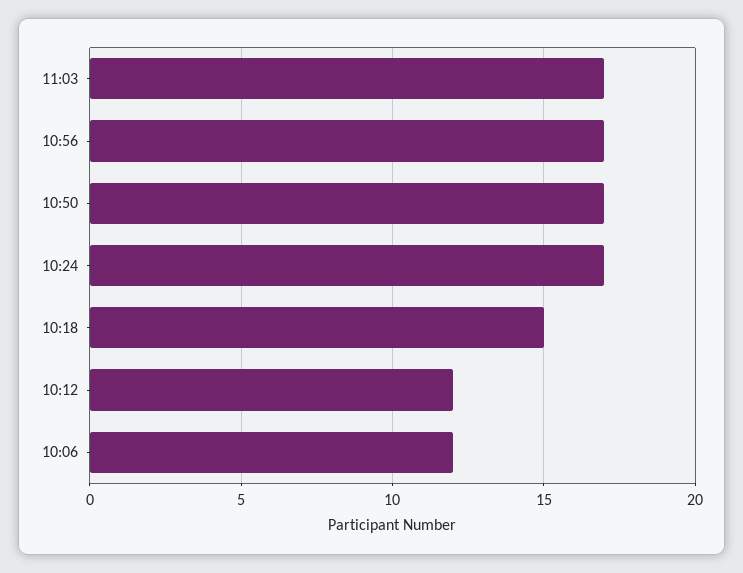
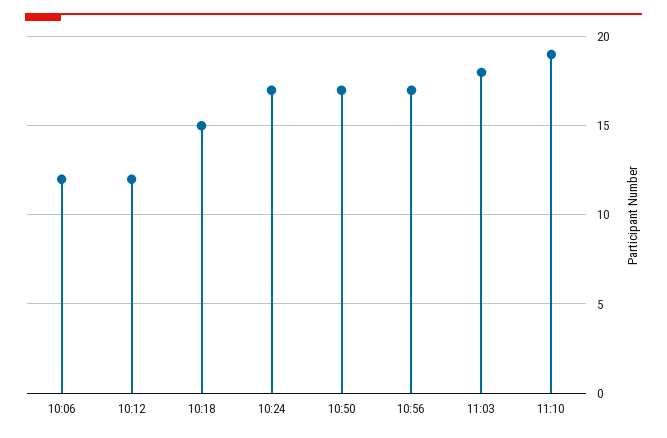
11:03: 17 -> 18
11:10: none -> 19

